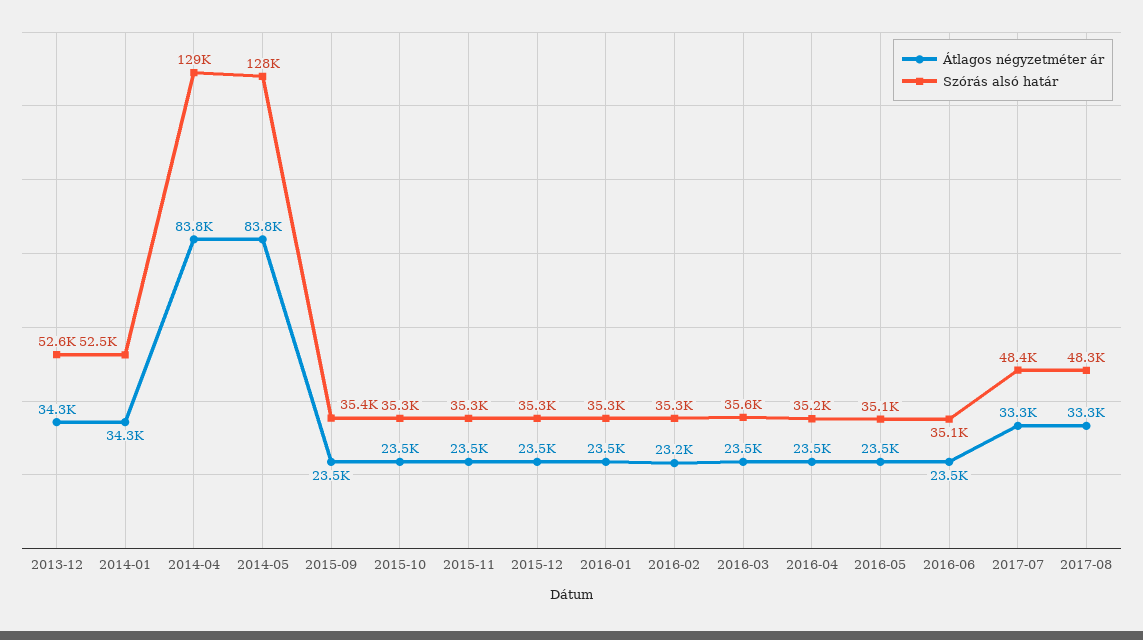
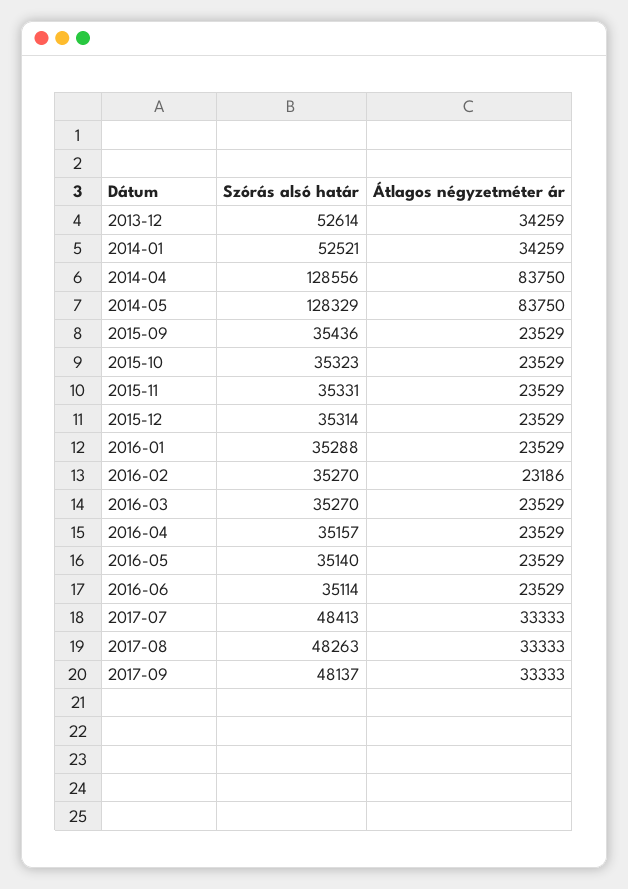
Szórás alsó határ, 2016-03: 35600 -> 35270
Szórás alsó határ, 2017-09: none -> 48137
Átlagos négyzetméter ár, 2017-09: none -> 33333

